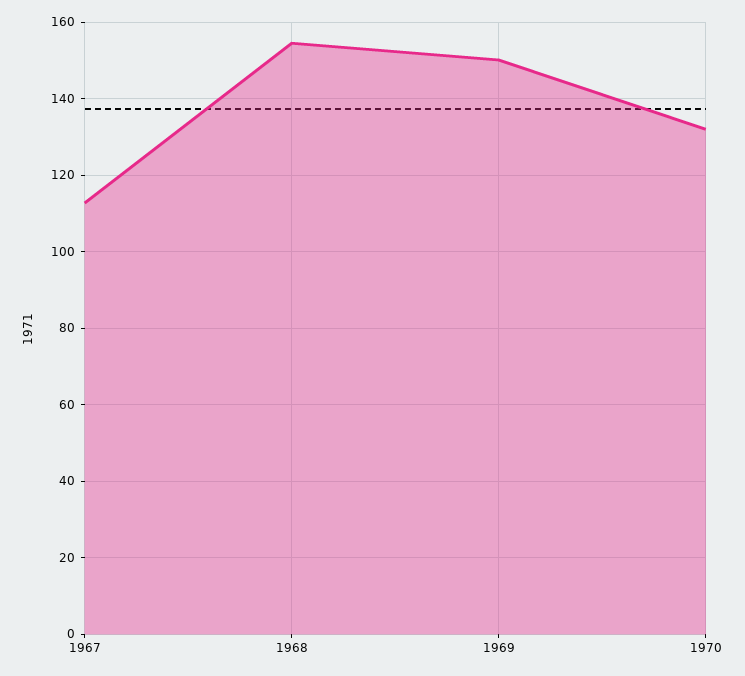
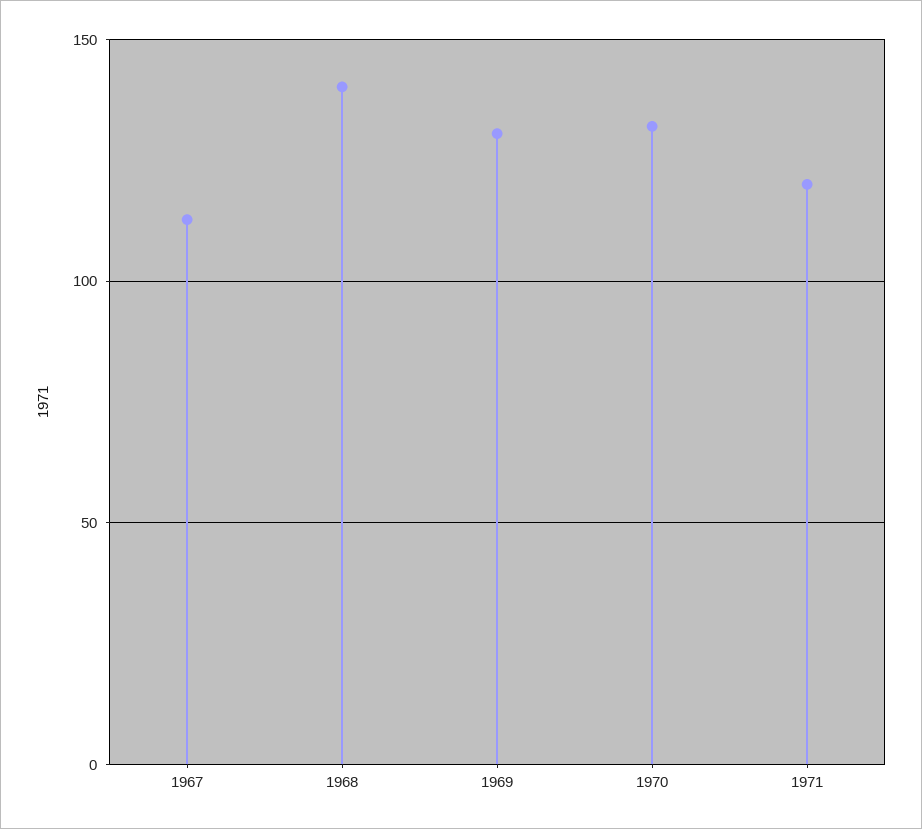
1968: 154 -> 140
1969: 150 -> 130
1971: none -> 120

